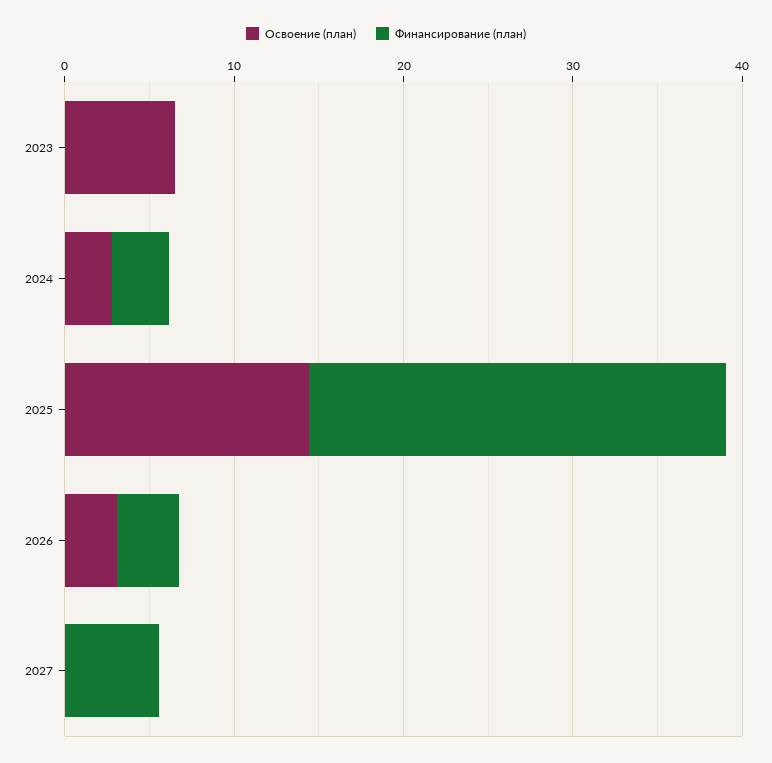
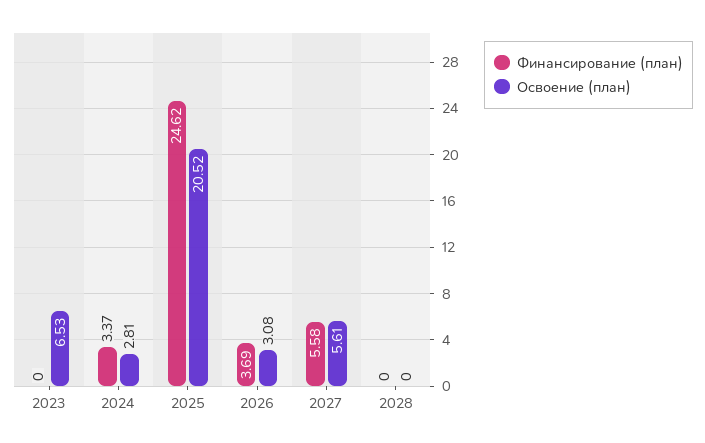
Освоение (план), 2025: 14 -> 20.52
Освоение (план), 2027: 0 -> 5.61
Финансирование (план), 2028: none -> 0
Освоение (план), 2028: none -> 0

